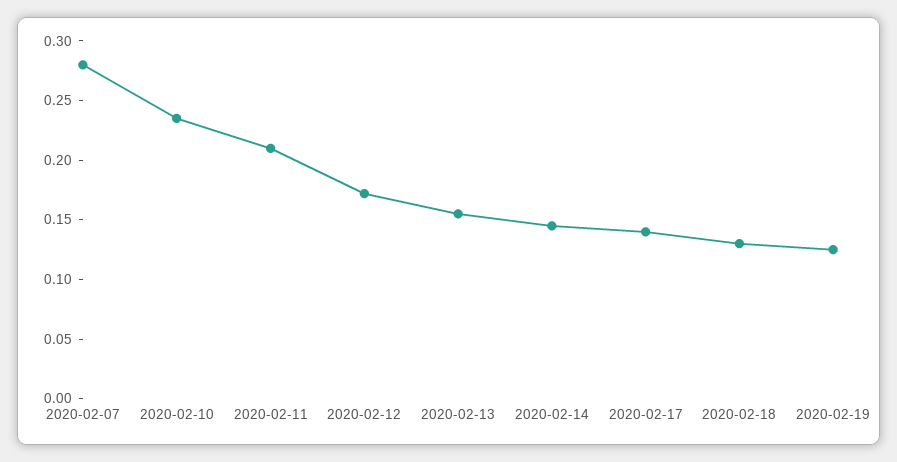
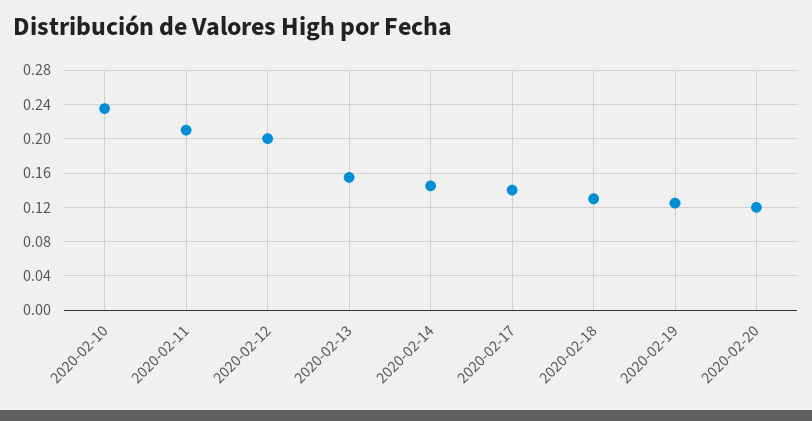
2020-02-07: 0.28 -> none
2020-02-12: 0.17 -> 0.2
2020-02-20: none -> 0.12

